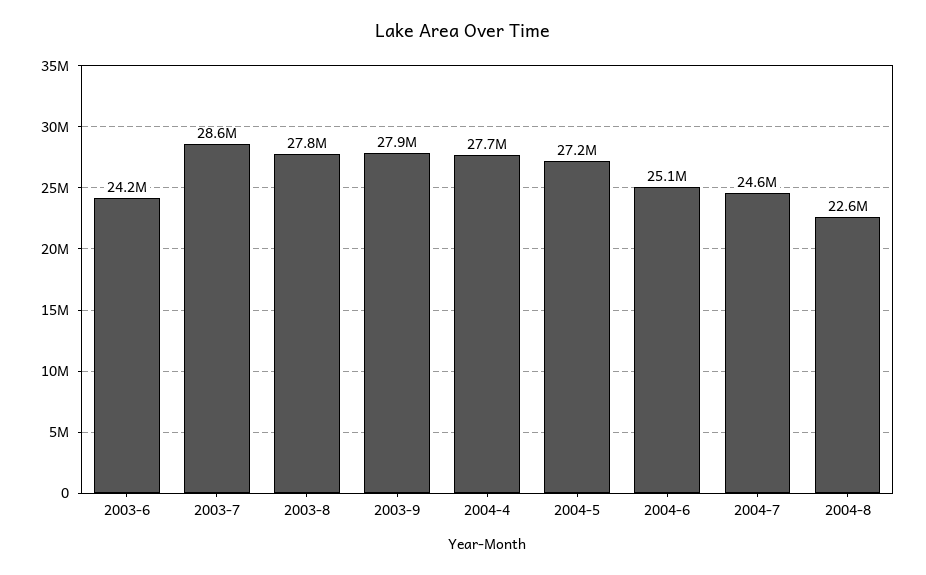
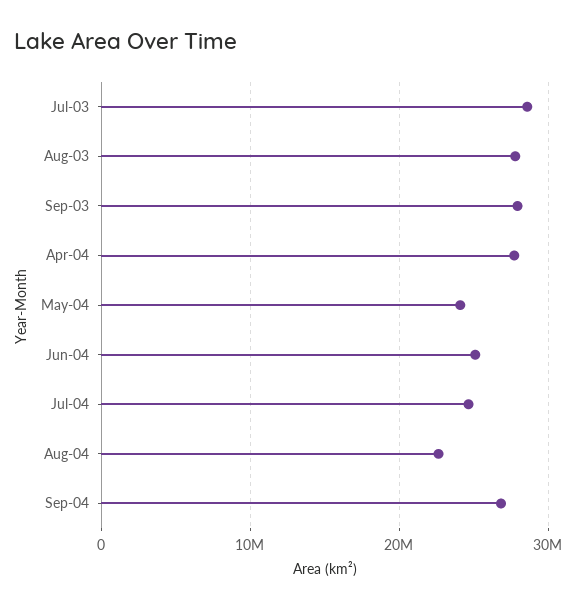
2003-6: 24200000 -> none
2004-5: 27200000 -> 24000000
Sep-04: none -> 27000000

